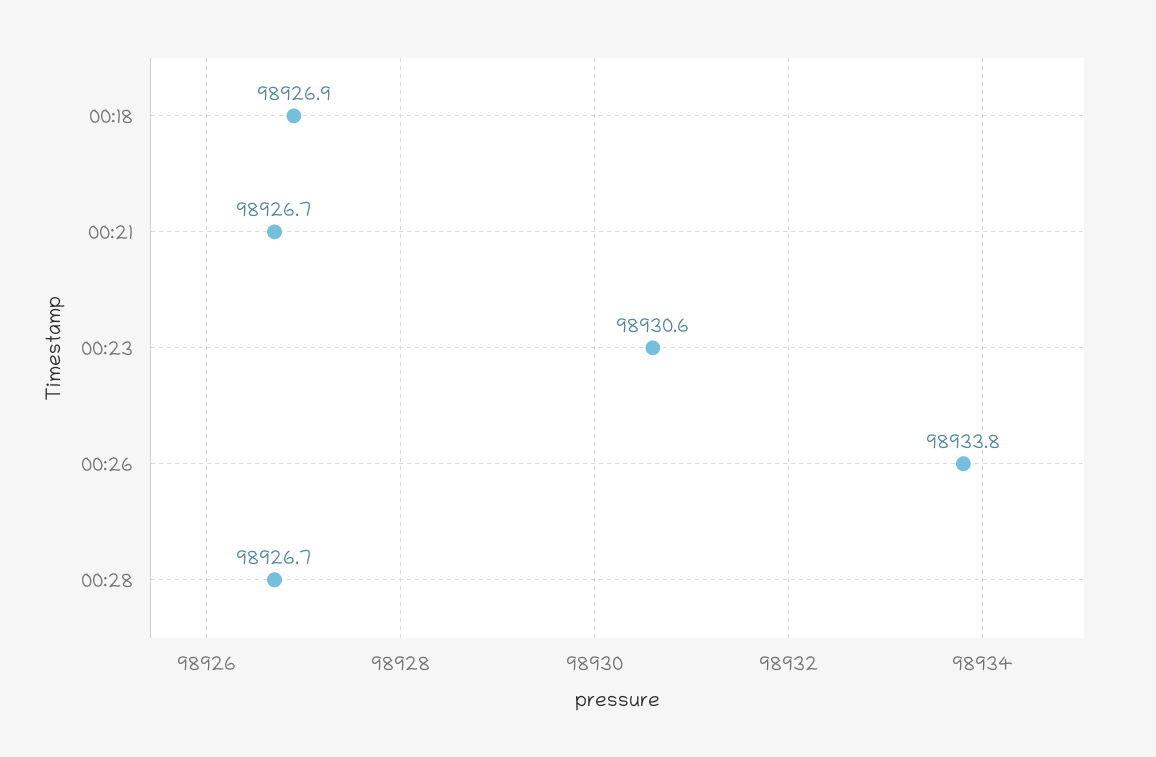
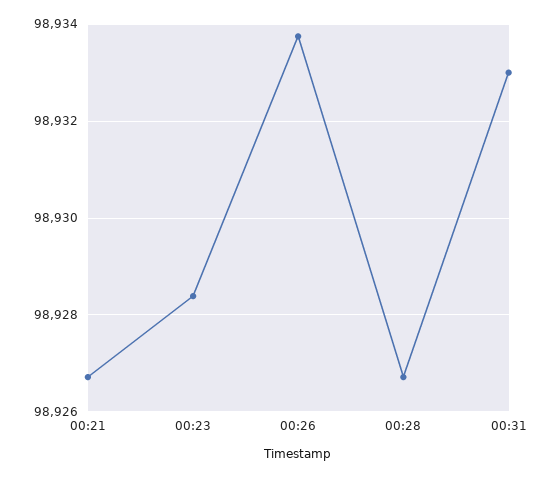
00:18: 98926.9 -> none
00:23: 98930.6 -> 98928.4
00:31: none -> 98933

